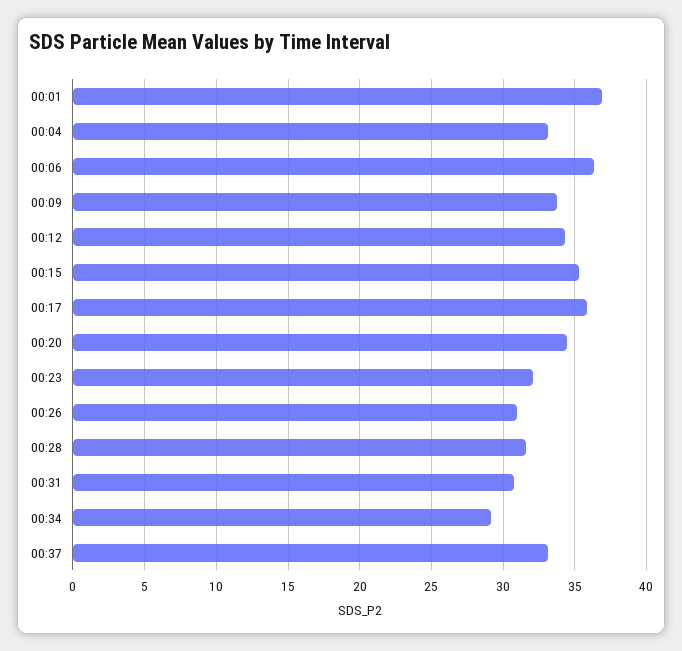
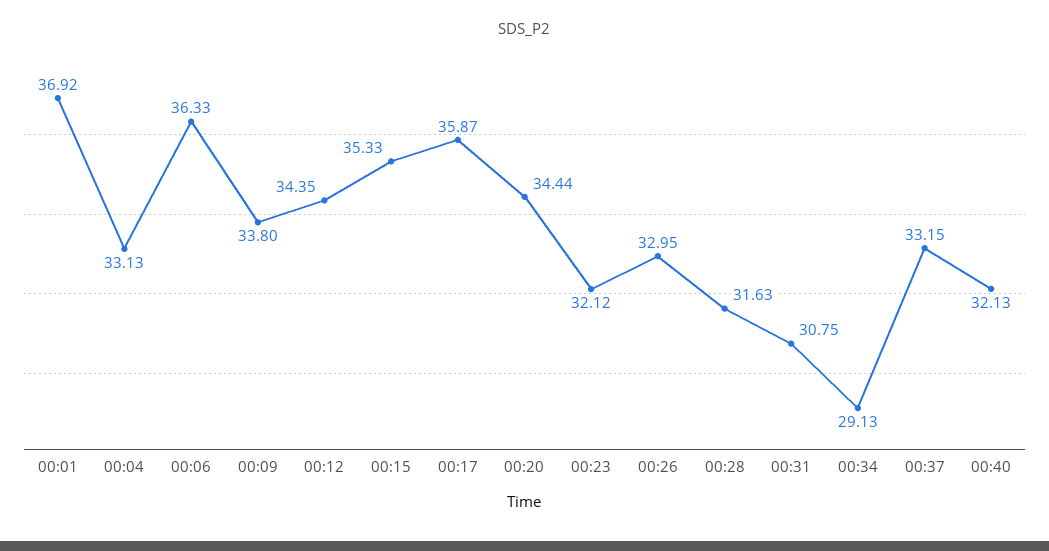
00:26: 31 -> 32.95
00:40: none -> 32.13

